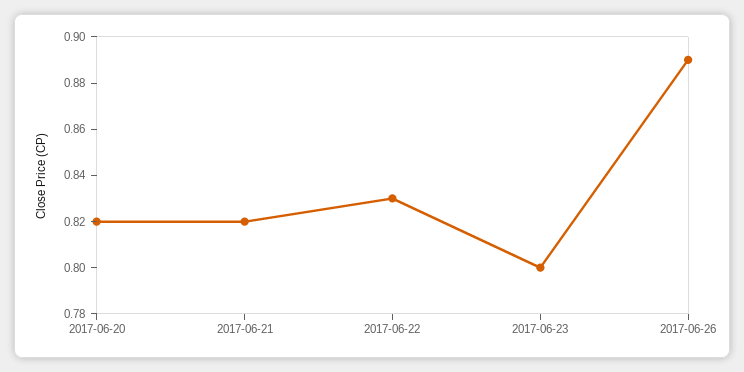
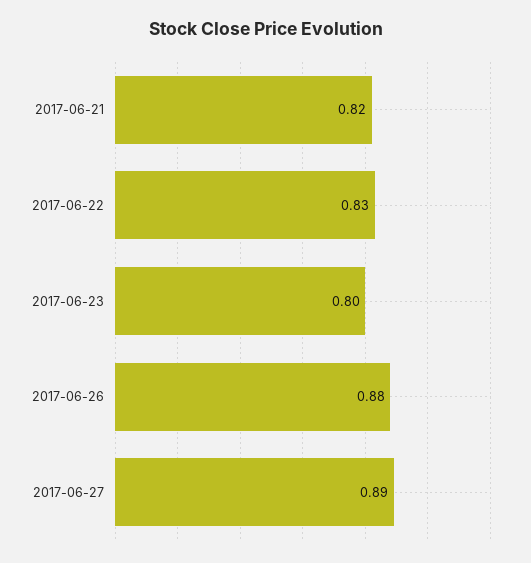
2017-06-20: 0.82 -> none
2017-06-26: 0.89 -> 0.88
2017-06-27: none -> 0.89

